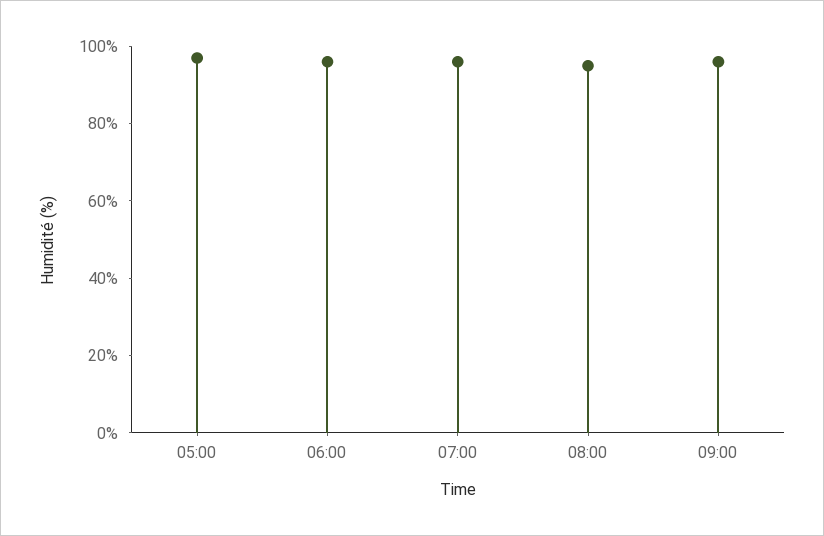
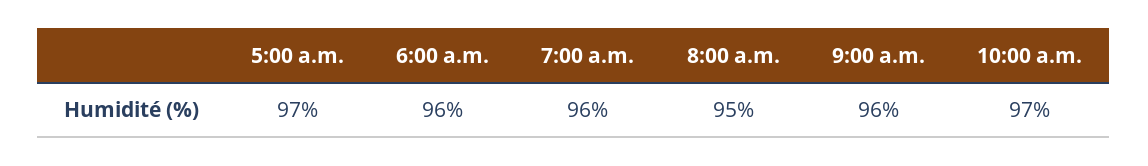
10:00 a.m.: none -> 97

